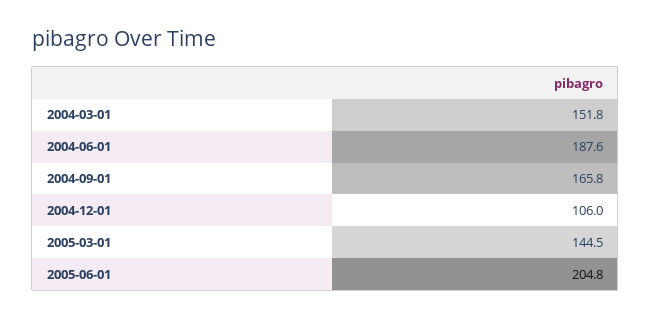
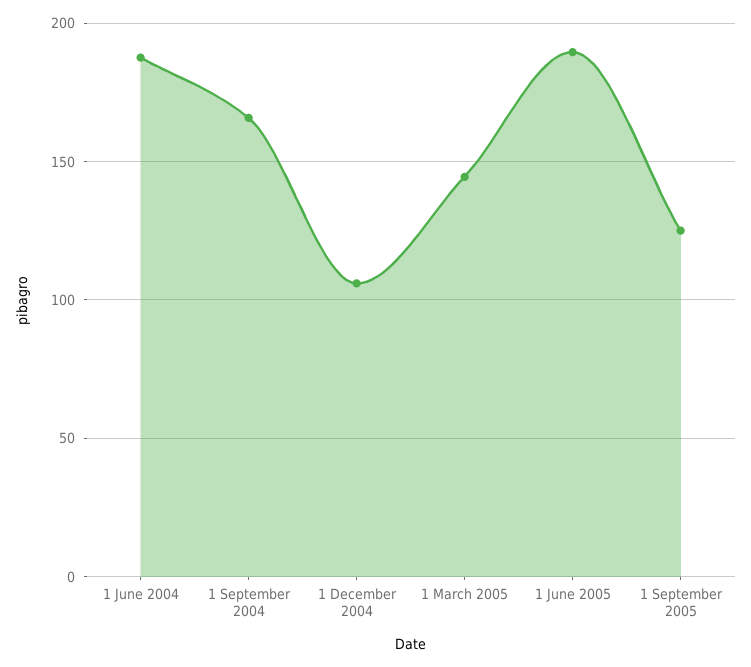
2004-03-01: 151.8 -> none
2005-06-01: 204.8 -> 190
1 September 2005: none -> 125

